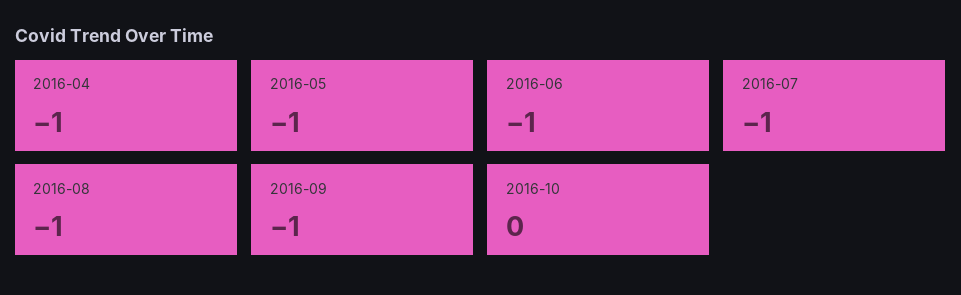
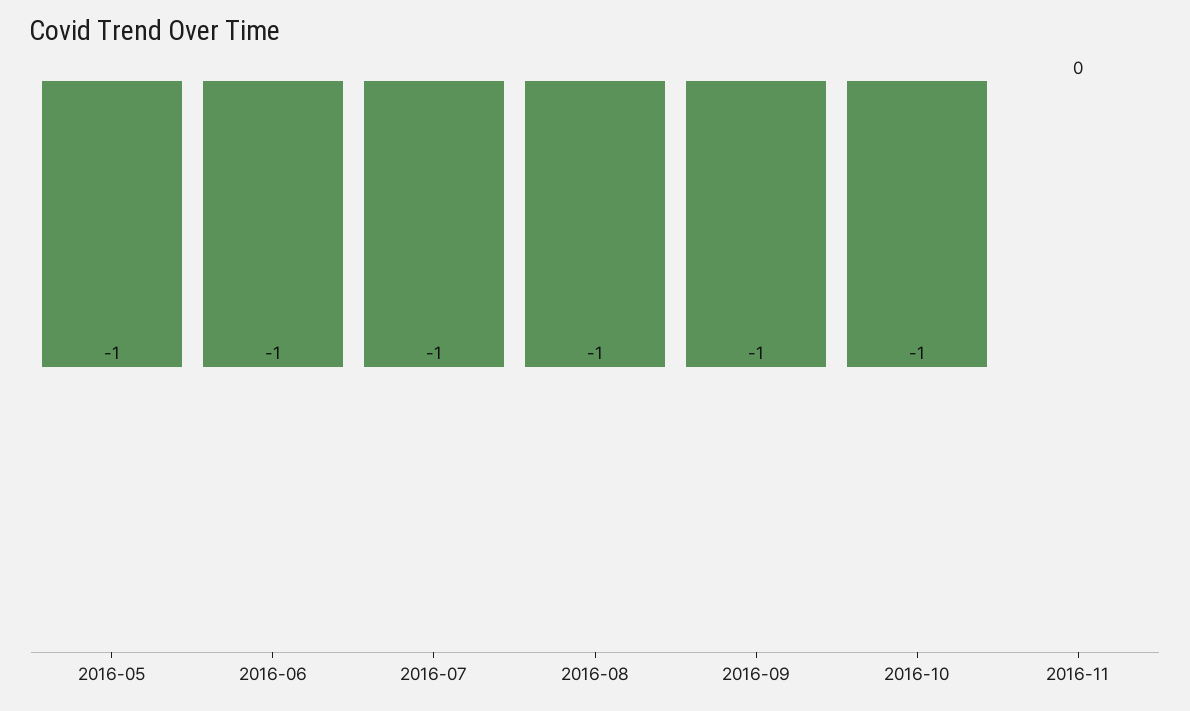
2016-04: -1 -> none
2016-10: 0 -> -1
2016-11: none -> 0

